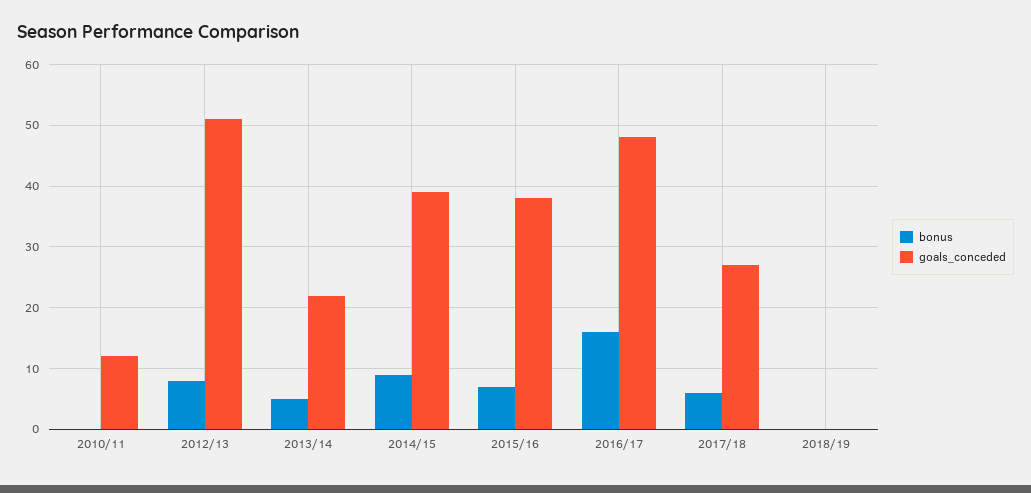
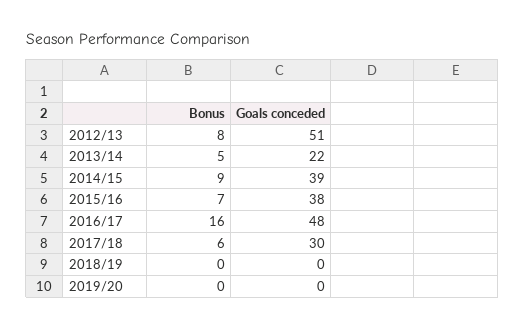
bonus, 2010/11: 0 -> none
goals_conceded, 2010/11: 12 -> none
goals_conceded, 2017/18: 27 -> 30
bonus, 2019/20: none -> 0
goals_conceded, 2019/20: none -> 0

